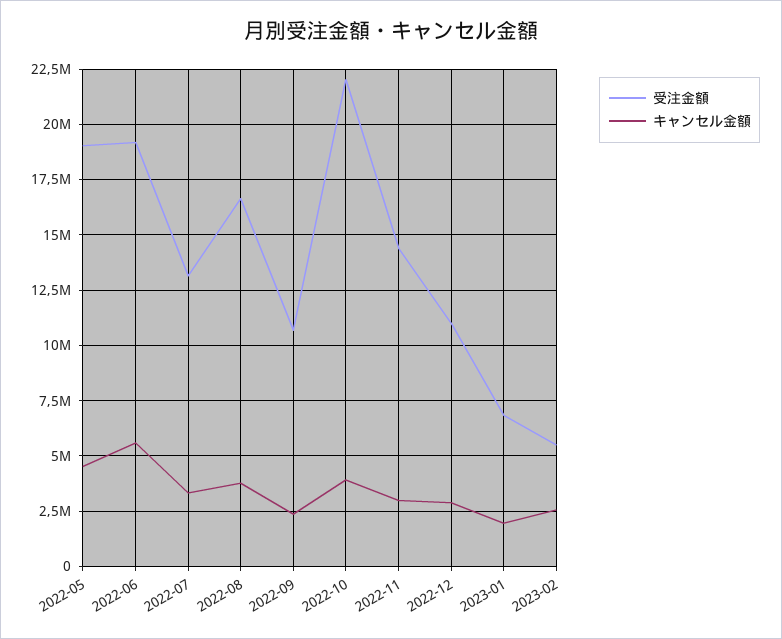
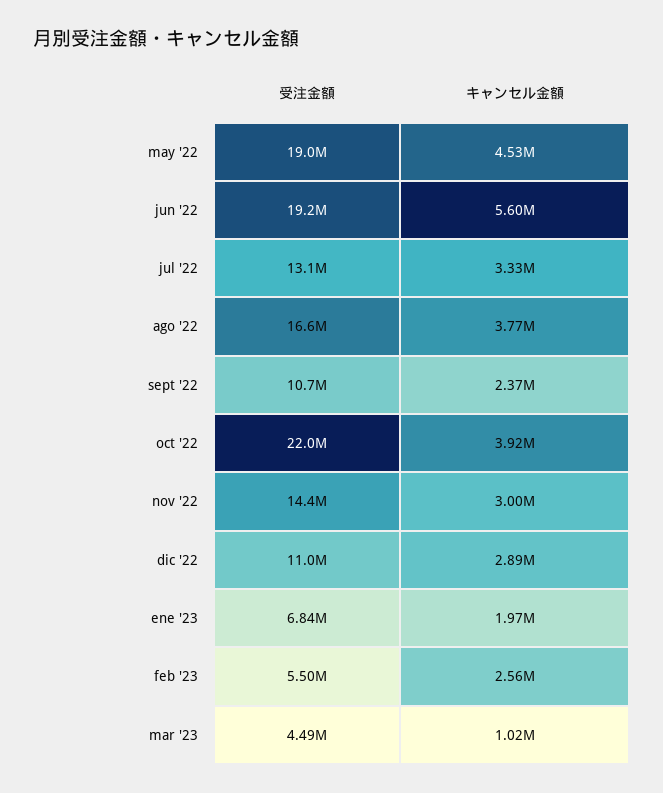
受注金額, mar '23: none -> 4490000
キャンセル金額, mar '23: none -> 1020000

